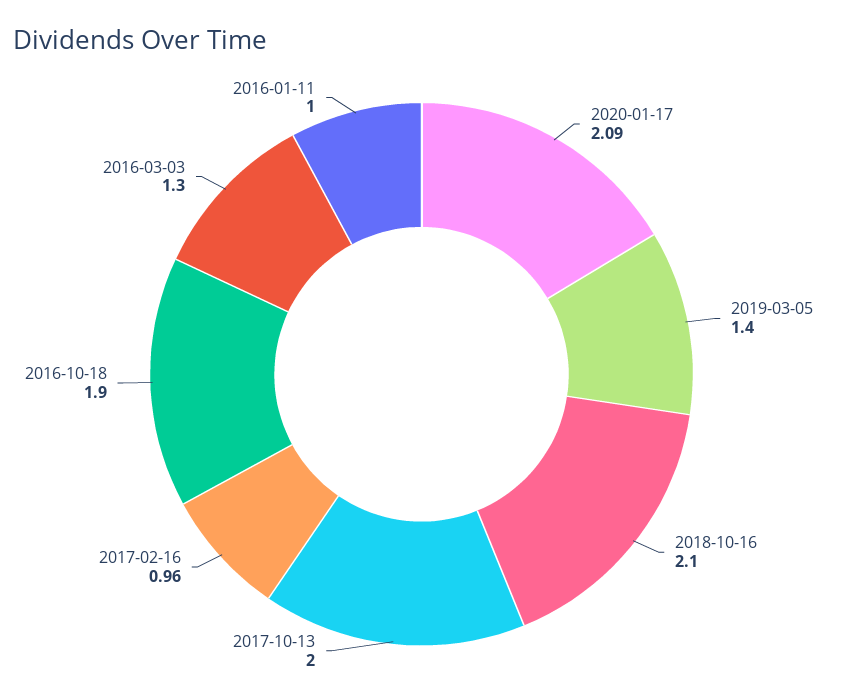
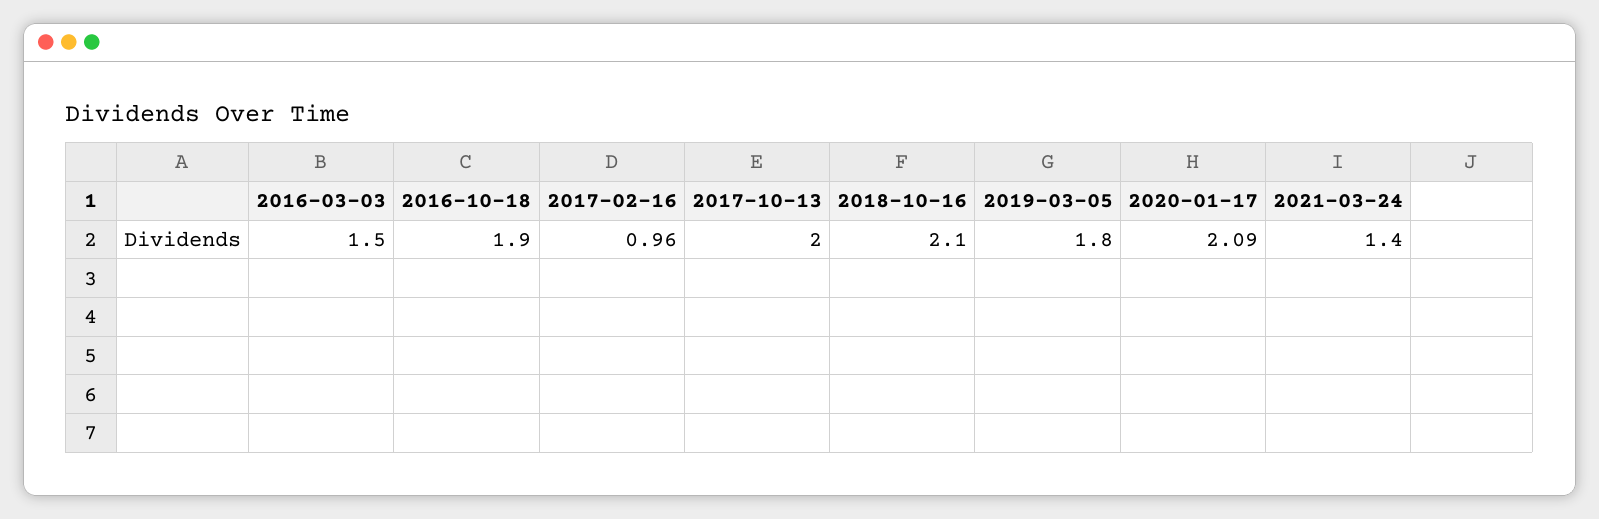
2019-03-05: 1.4 -> 1.8
2016-03-03: 1.3 -> 1.5
2016-01-11: 1 -> none
2021-03-24: none -> 1.4

